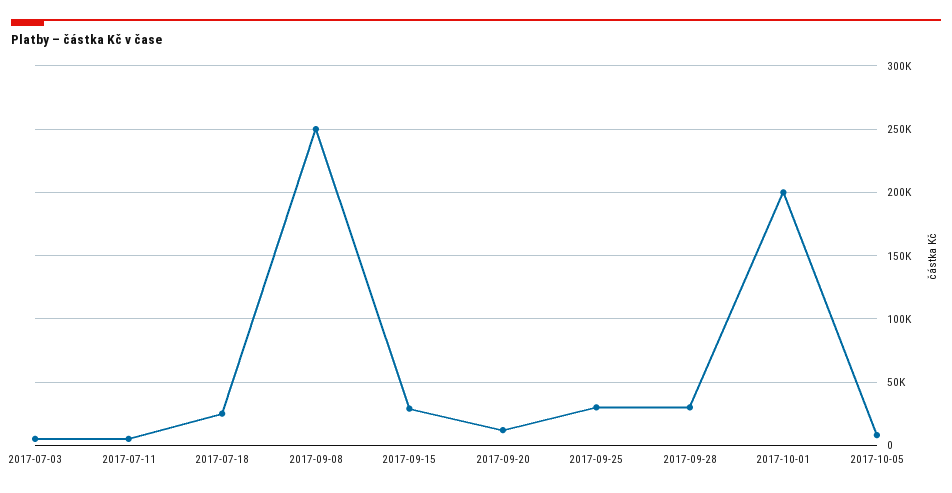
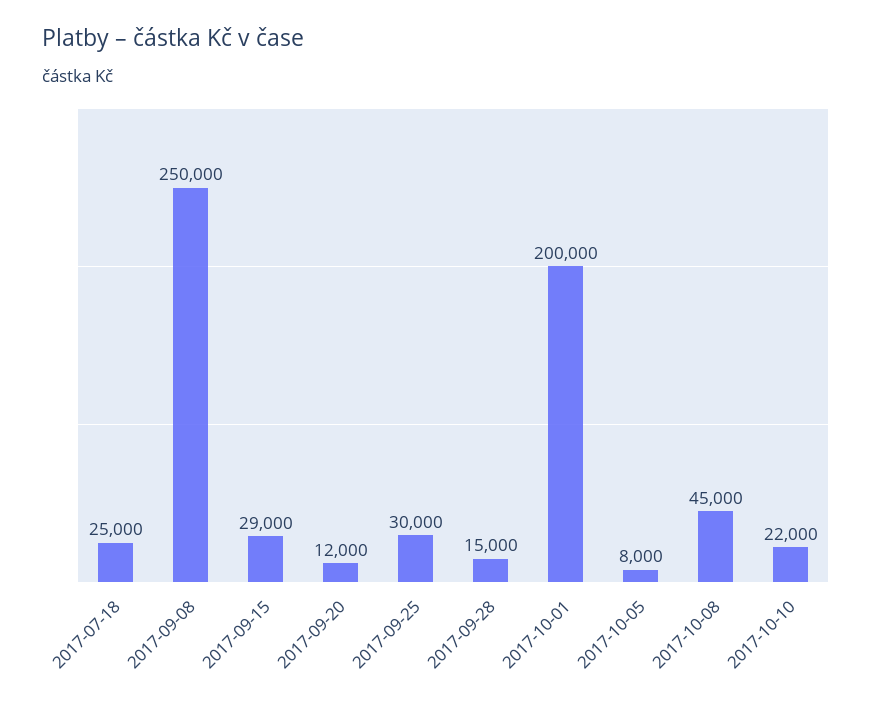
2017-07-03: 5000 -> none
2017-07-11: 5000 -> none
2017-09-28: 30000 -> 15000
2017-10-08: none -> 45000
2017-10-10: none -> 22000

